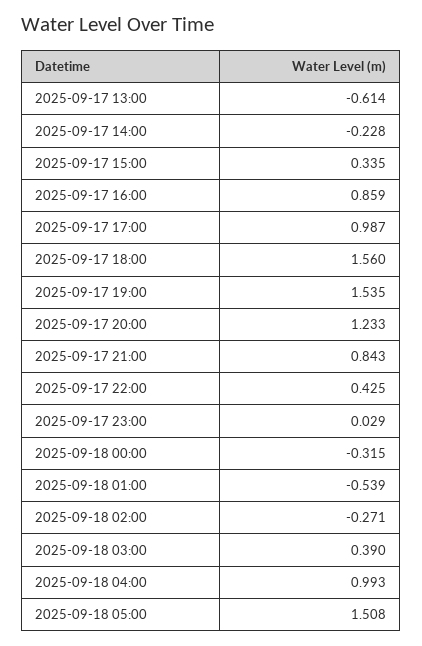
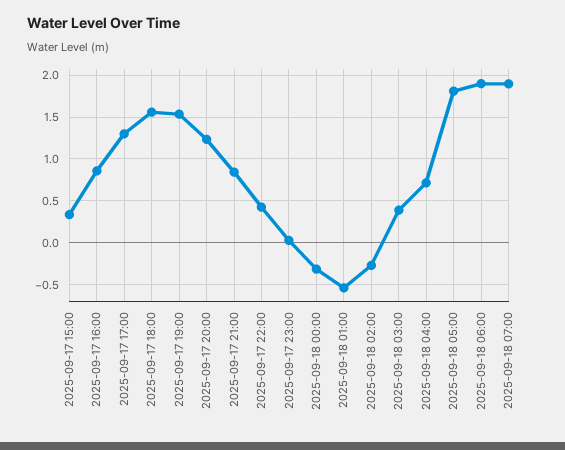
2025-09-17 13:00: -0.614 -> none
2025-09-17 14:00: -0.228 -> none
2025-09-17 17:00: 0.987 -> 1.3
2025-09-18 04:00: 0.993 -> 0.7
2025-09-18 05:00: 1.508 -> 1.8
2025-09-18 06:00: none -> 1.9
2025-09-18 07:00: none -> 1.9

